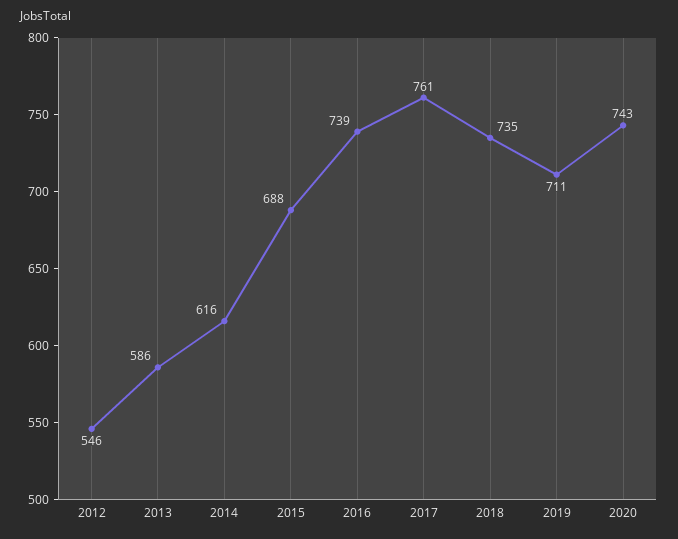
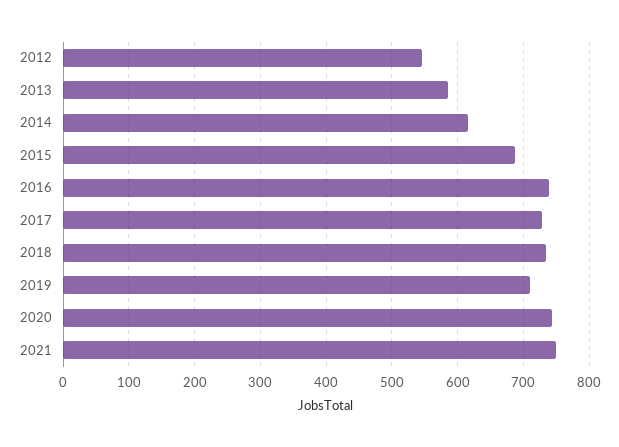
2017: 761 -> 730
2021: none -> 750

